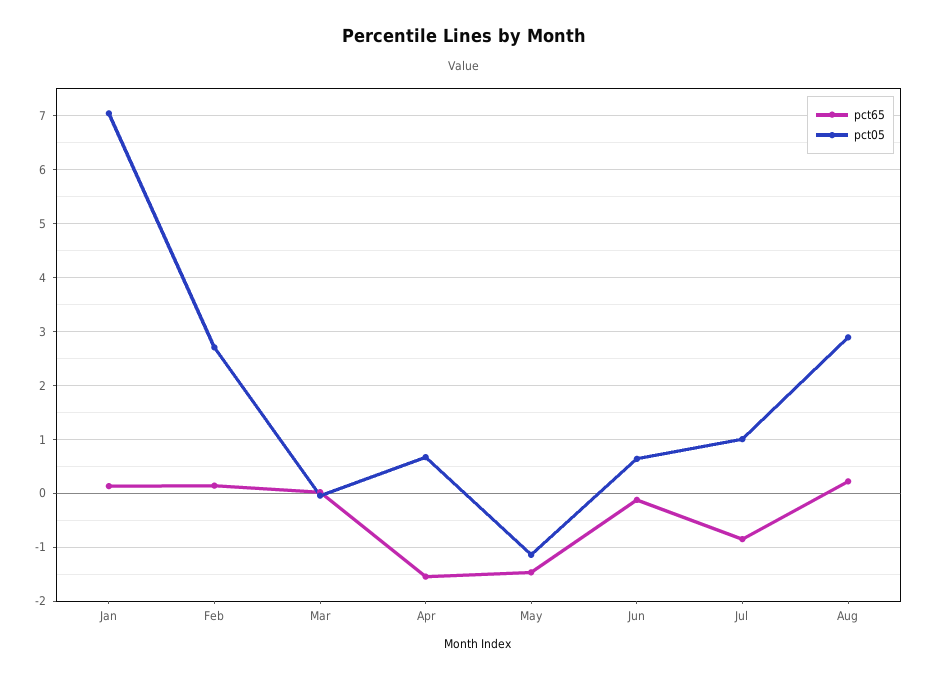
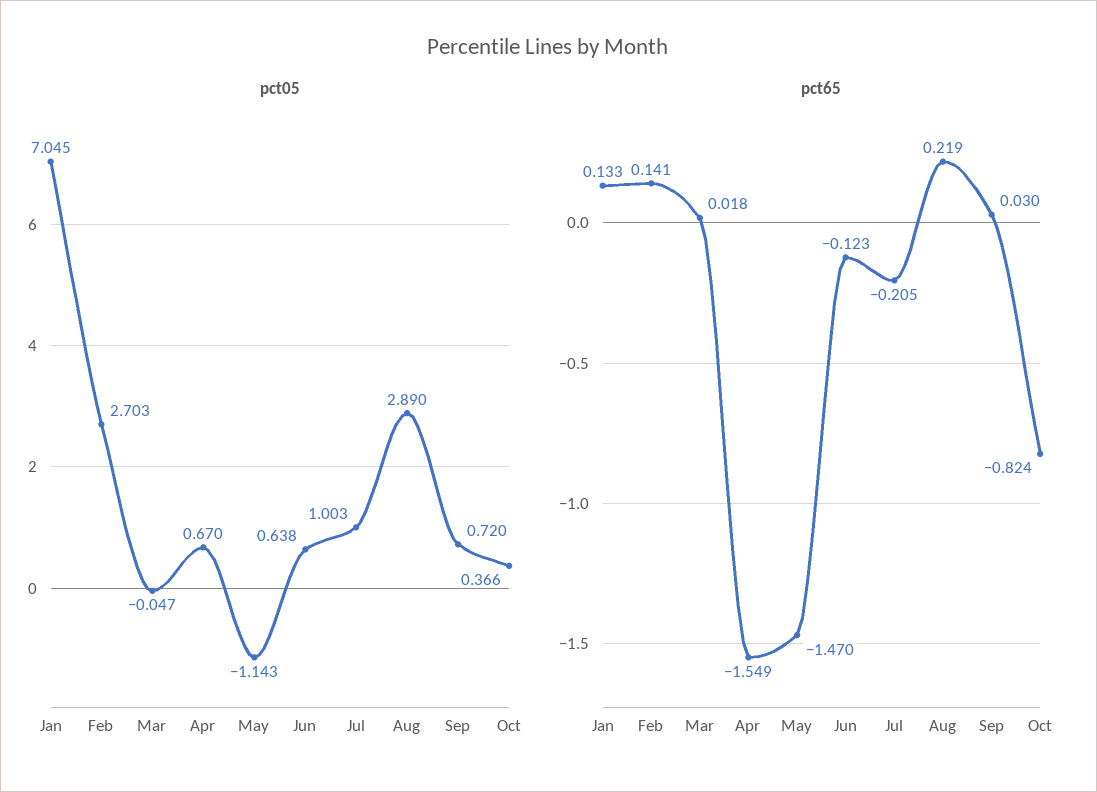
pct65, Jul: -0.8 -> -0.205
pct05, Sep: none -> 0.72
pct05, Oct: none -> 0.366
pct65, Sep: none -> 0.03
pct65, Oct: none -> -0.824

